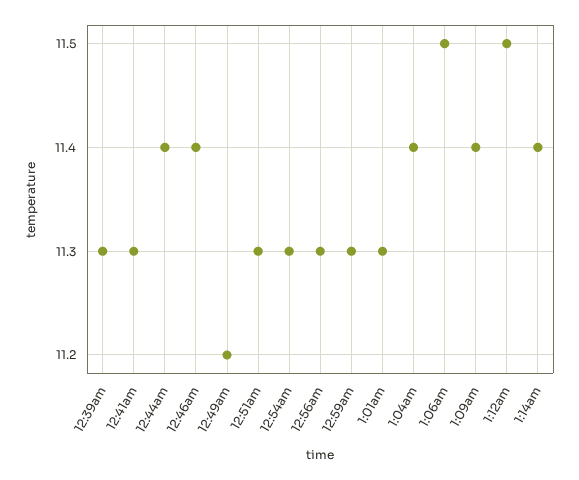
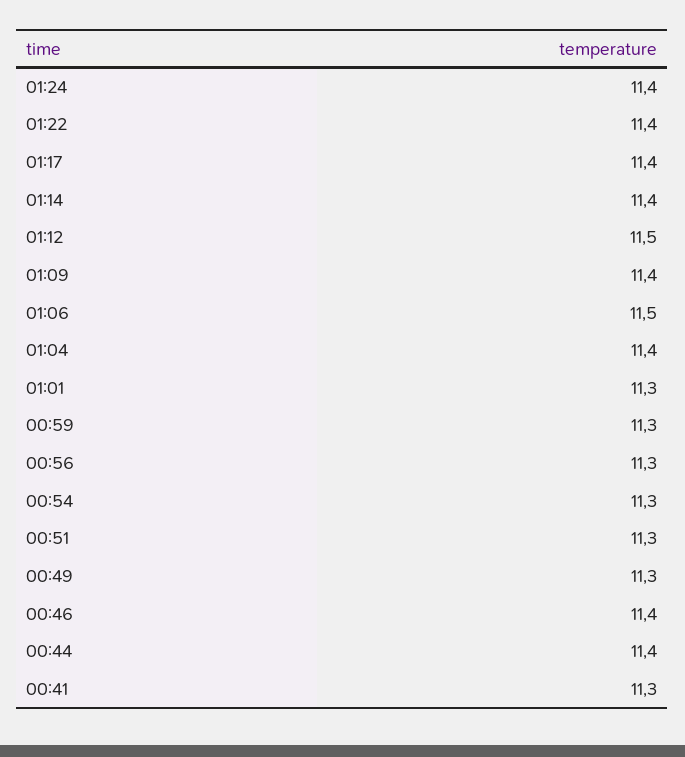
12:39am: 11.3 -> none
12:49am: 11.2 -> 11.3
01:24: none -> 11.4
01:22: none -> 11.4
01:17: none -> 11.4

